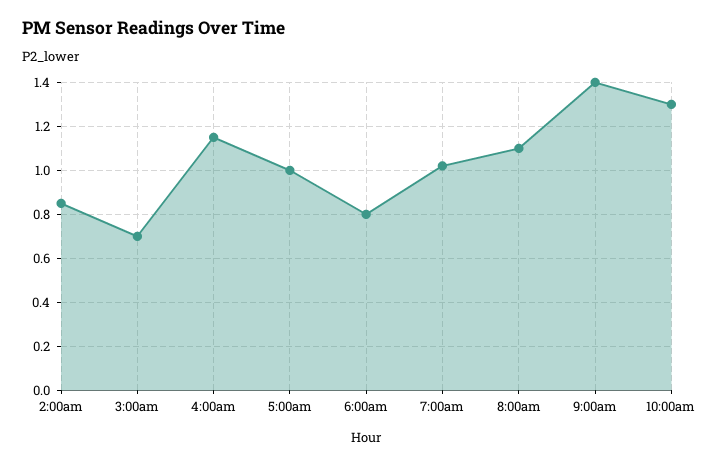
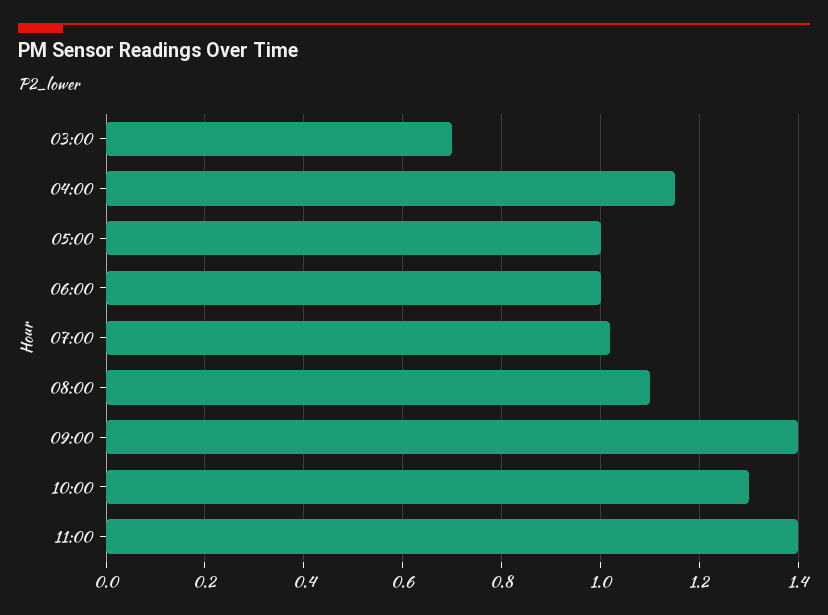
2:00am: 0.85 -> none
6:00am: 0.8 -> 1
11:00: none -> 1.4

